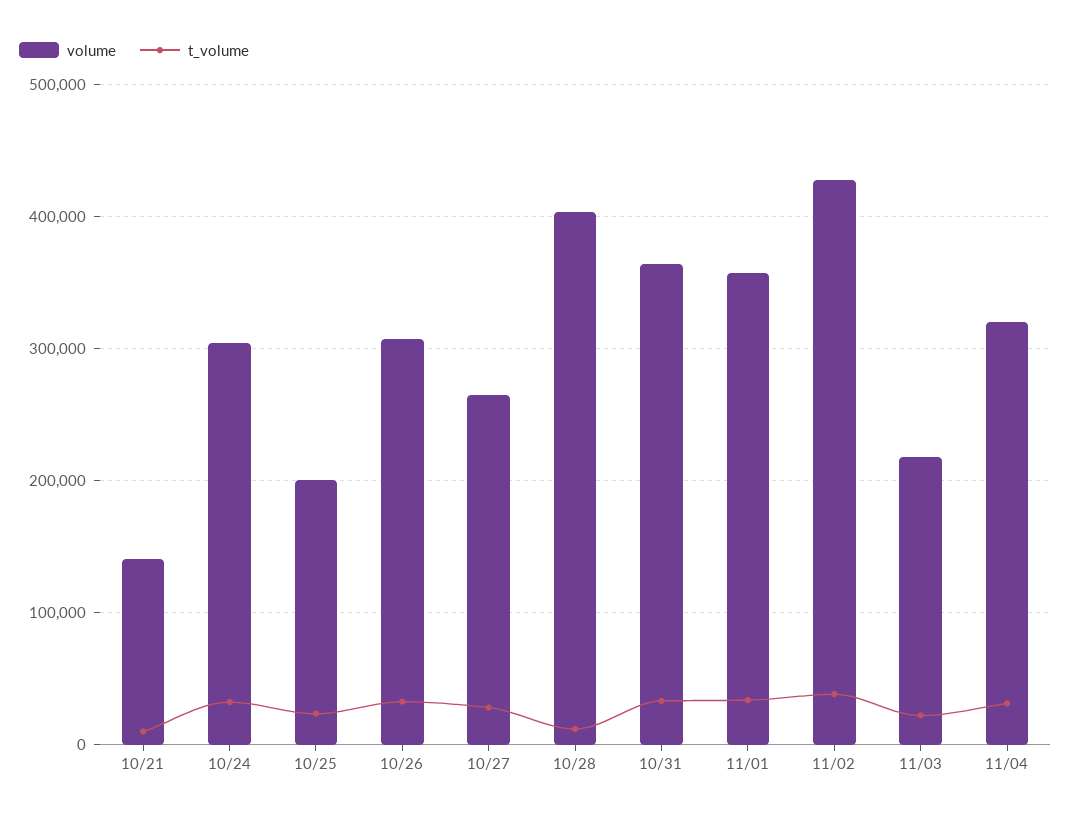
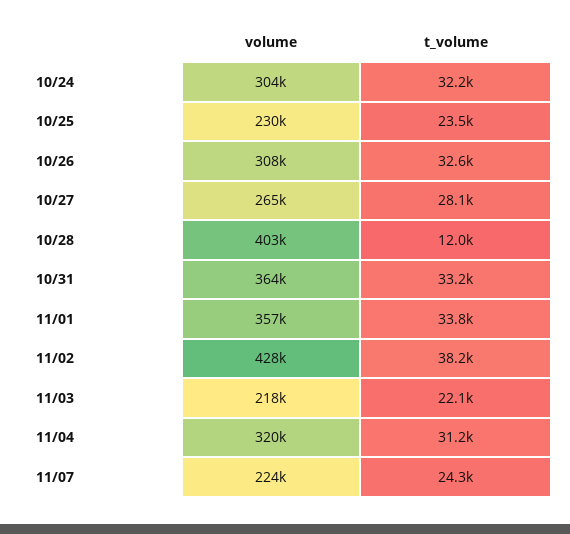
volume, 10/21: 140000 -> none
t_volume, 10/21: 10000 -> none
volume, 10/25: 200000 -> 230000
volume, 11/07: none -> 224000
t_volume, 11/07: none -> 24300

